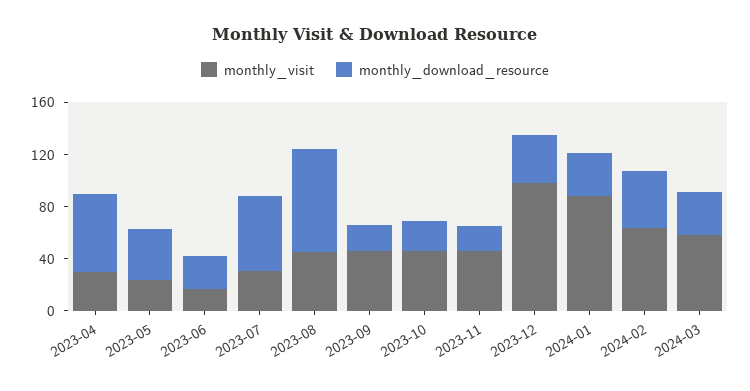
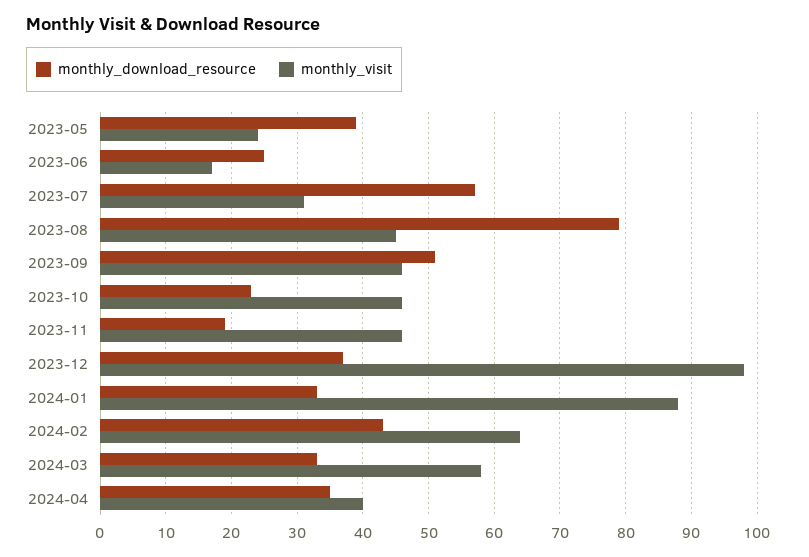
monthly_visit, 2023-04: 30 -> none
monthly_download_resource, 2023-04: 60 -> none
monthly_download_resource, 2023-09: 20 -> 51
monthly_download_resource, 2024-04: none -> 35
monthly_visit, 2024-04: none -> 40

